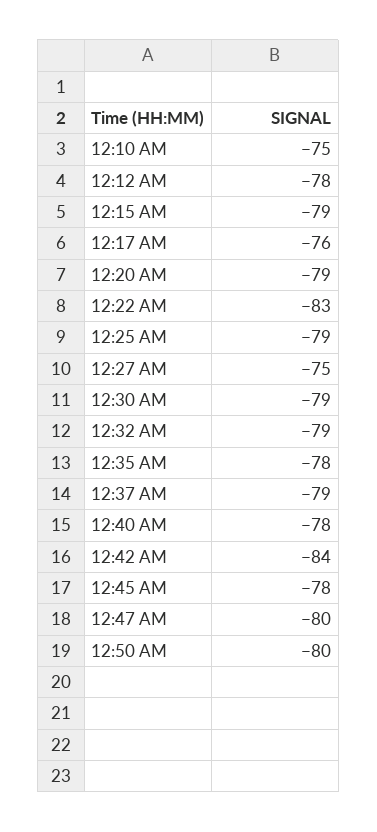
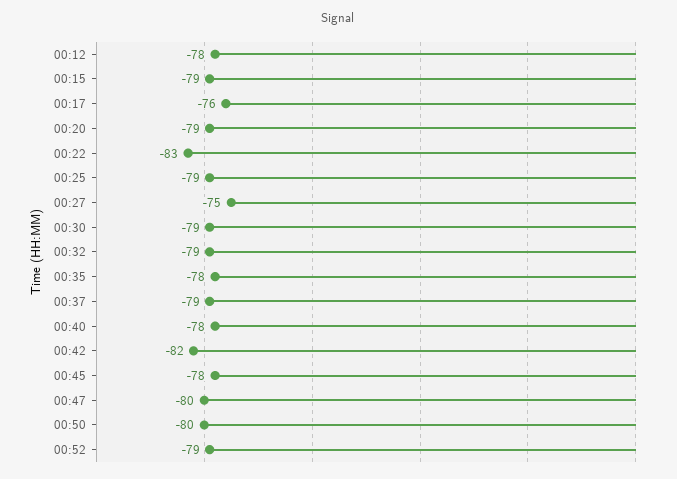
12:10 AM: -75 -> none
12:42 AM: -84 -> -82
00:52: none -> -79

